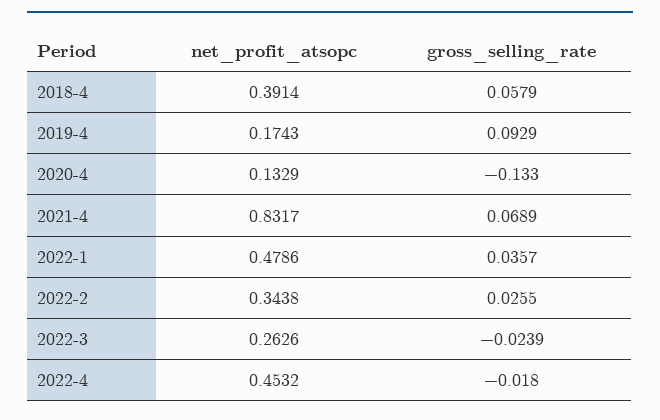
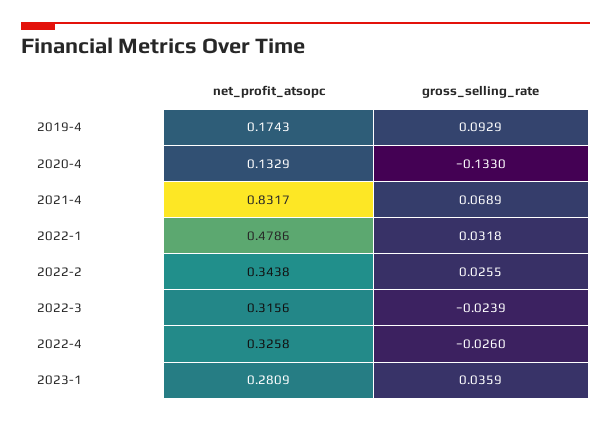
net_profit_atsopc, 2018-4: 0.3914 -> none
gross_selling_rate, 2018-4: 0.0579 -> none
gross_selling_rate, 2022-1: 0.0357 -> 0.0318
net_profit_atsopc, 2022-3: 0.2626 -> 0.3156
net_profit_atsopc, 2022-4: 0.4532 -> 0.3258
gross_selling_rate, 2022-4: -0.018 -> -0.026
net_profit_atsopc, 2023-1: none -> 0.2809
gross_selling_rate, 2023-1: none -> 0.0359

